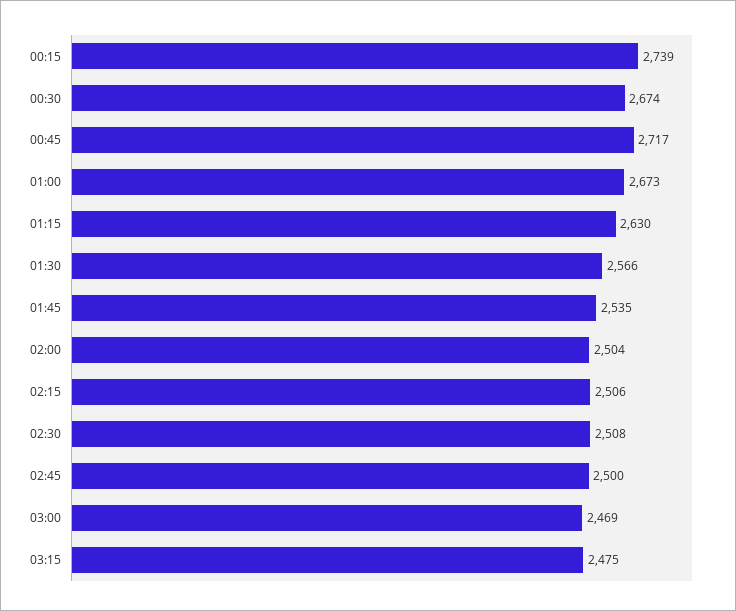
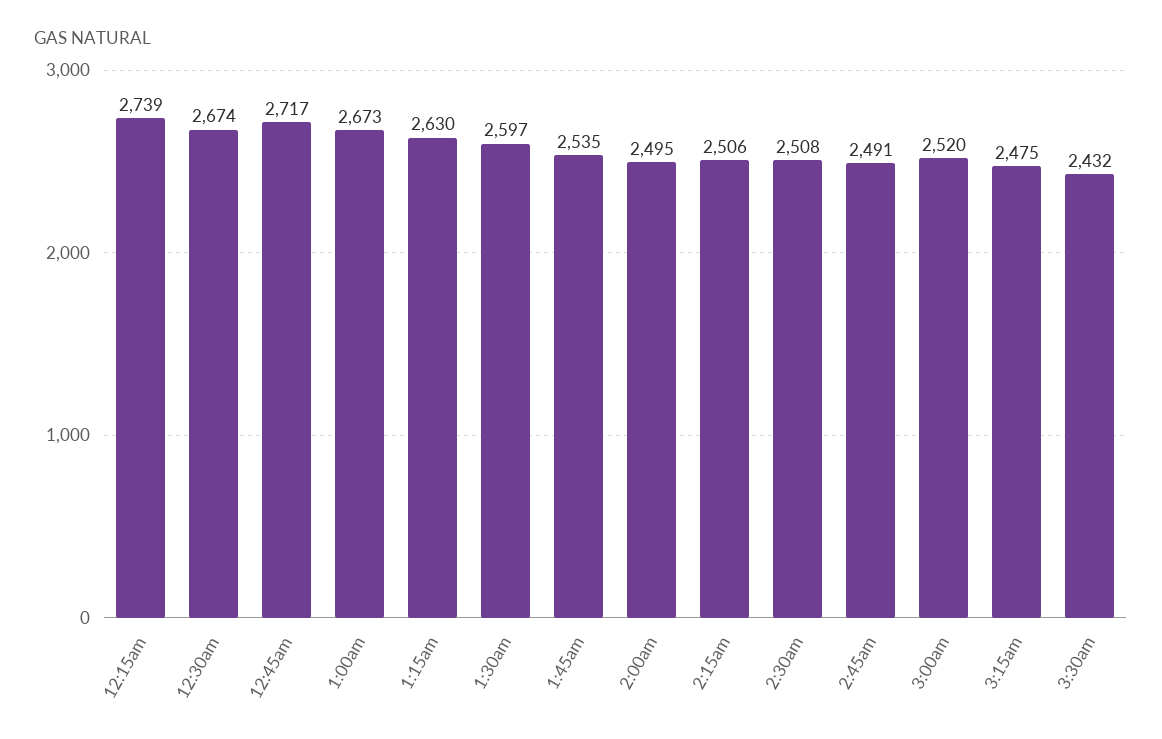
01:30: 2566 -> 2597
02:00: 2504 -> 2495
02:45: 2500 -> 2491
03:00: 2469 -> 2520
3:30am: none -> 2432

